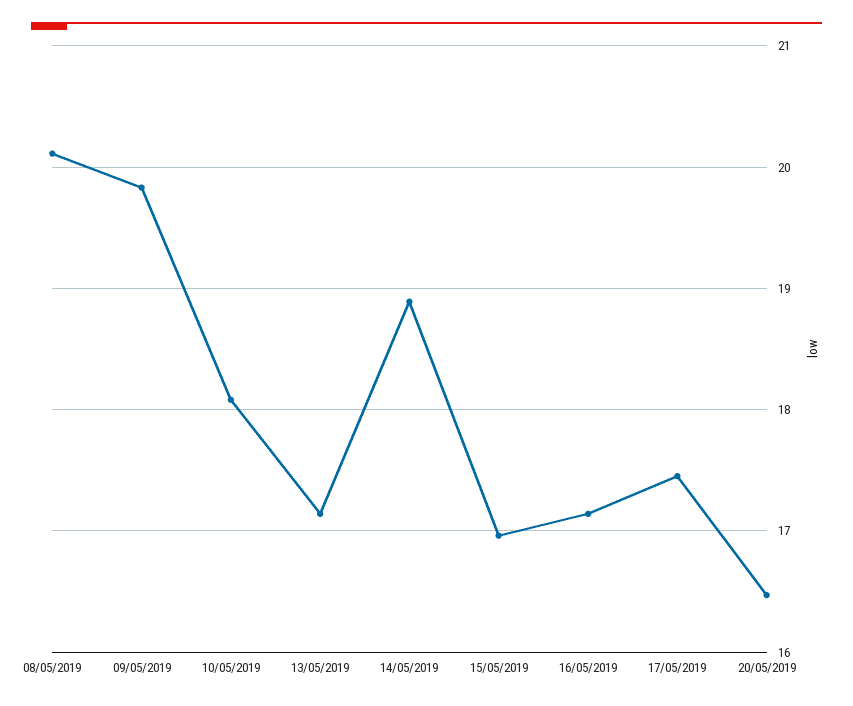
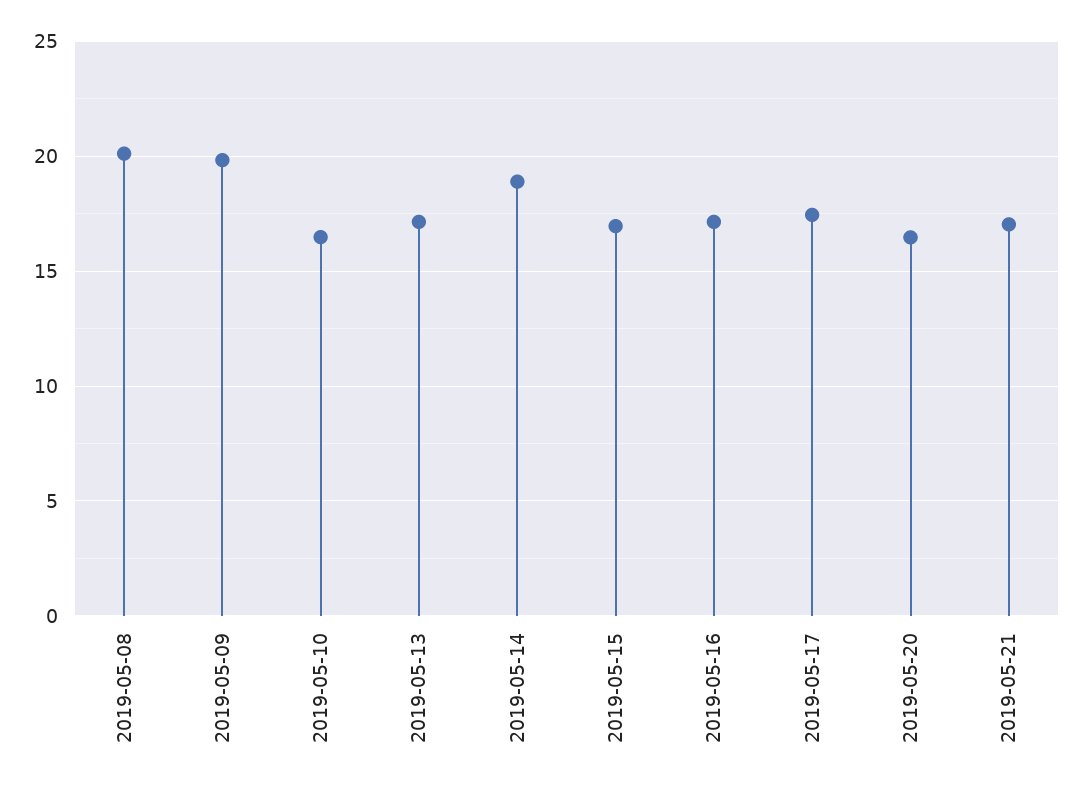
10/05/2019: 18.1 -> 16.5
2019-05-21: none -> 17

